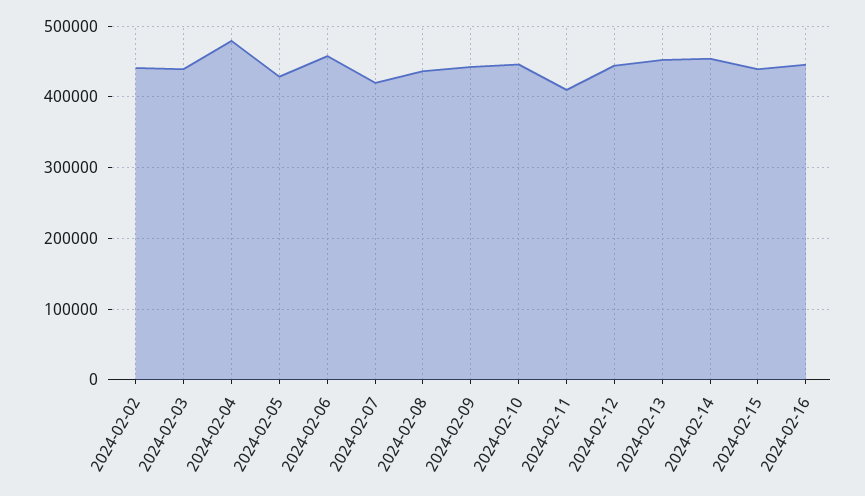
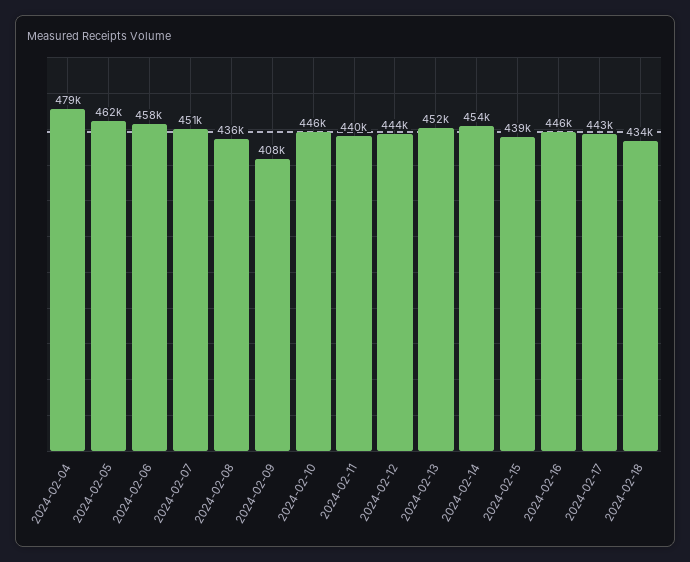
2024-02-02: 440000 -> none
2024-02-03: 440000 -> none
2024-02-05: 430000 -> 462000
2024-02-07: 420000 -> 451000
2024-02-09: 440000 -> 408000
2024-02-11: 410000 -> 440000
2024-02-17: none -> 443000
2024-02-18: none -> 434000

